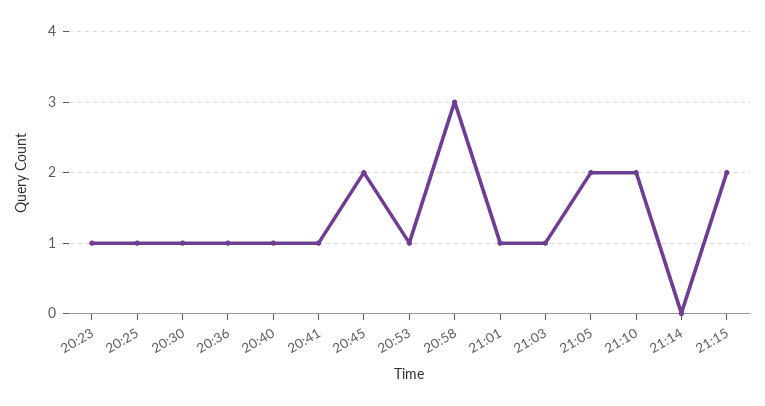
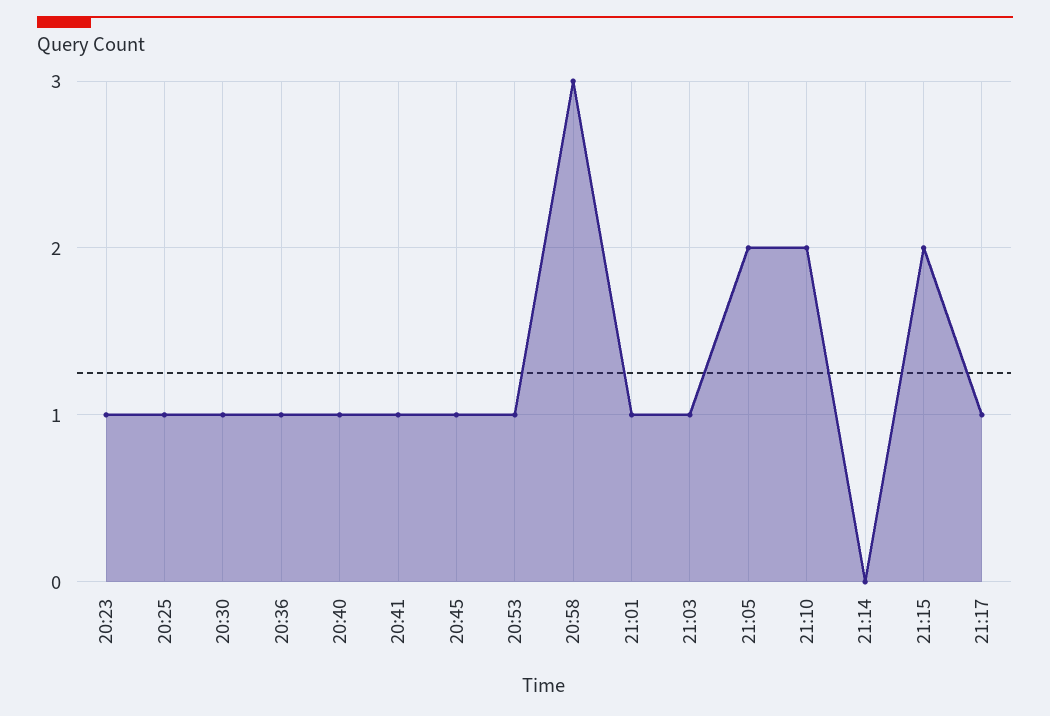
20:45: 2 -> 1
21:17: none -> 1

